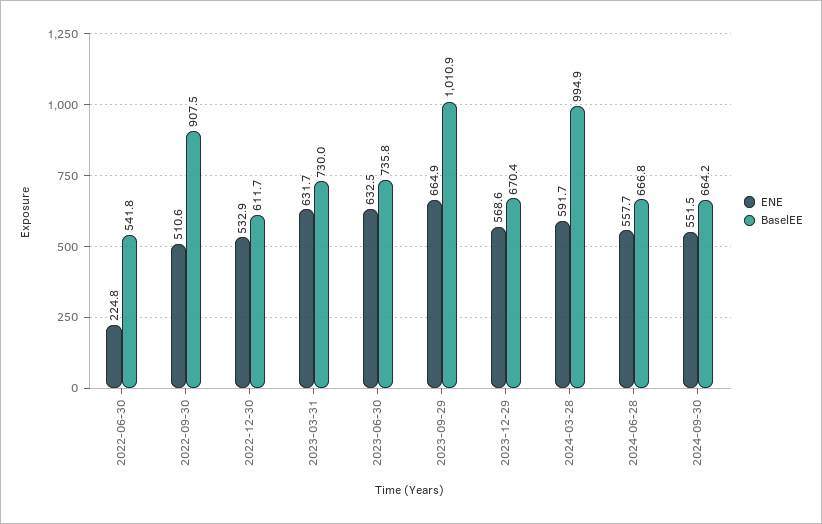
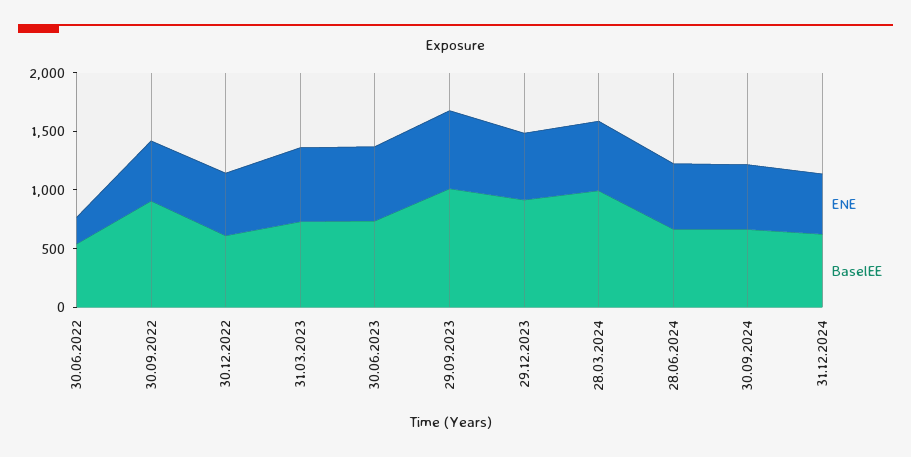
BaselEE, 2023-12-29: 670.4 -> 900
ENE, 31.12.2024: none -> 500
BaselEE, 31.12.2024: none -> 600

